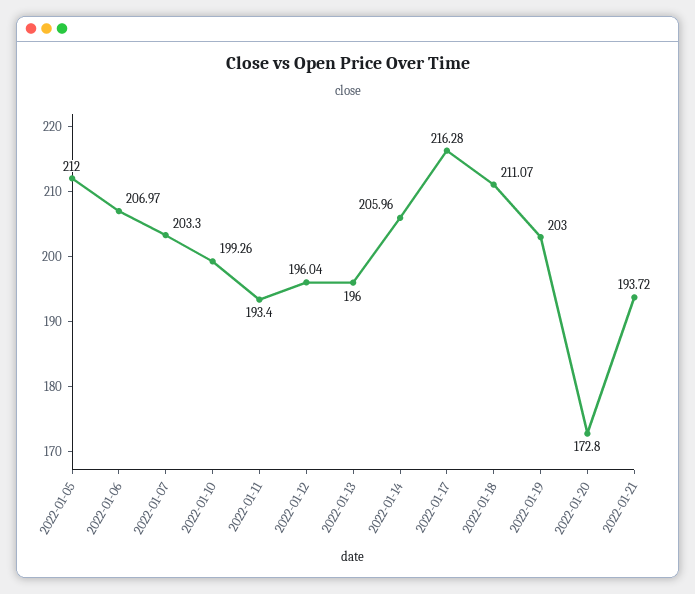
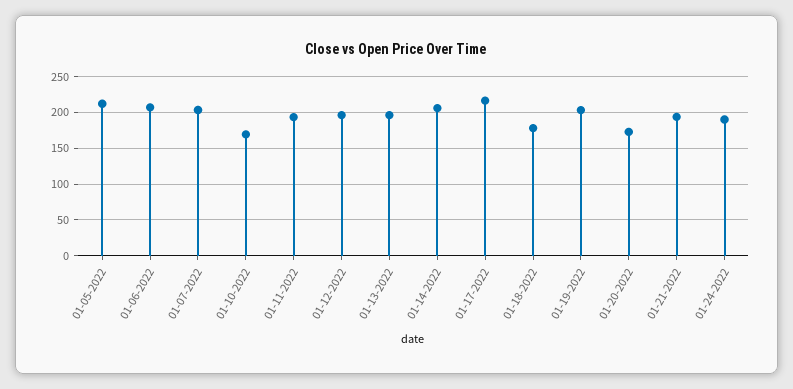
2022-01-10: 199.26 -> 170
2022-01-18: 211.07 -> 180
01-24-2022: none -> 190

